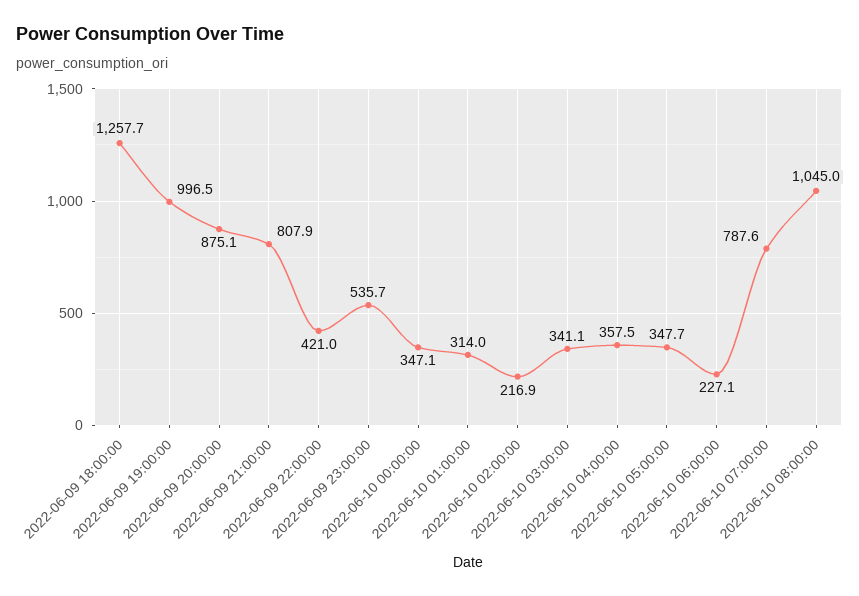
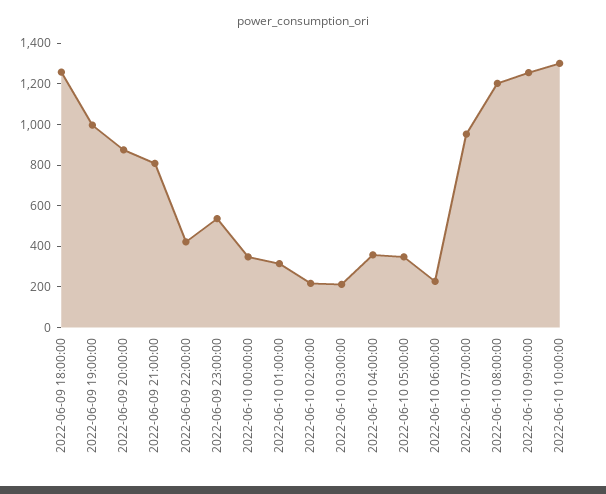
2022-06-10 03:00:00: 341.1 -> 200
2022-06-10 07:00:00: 787.6 -> 950
2022-06-10 08:00:00: 1045 -> 1200
2022-06-10 09:00:00: none -> 1250
2022-06-10 10:00:00: none -> 1300

